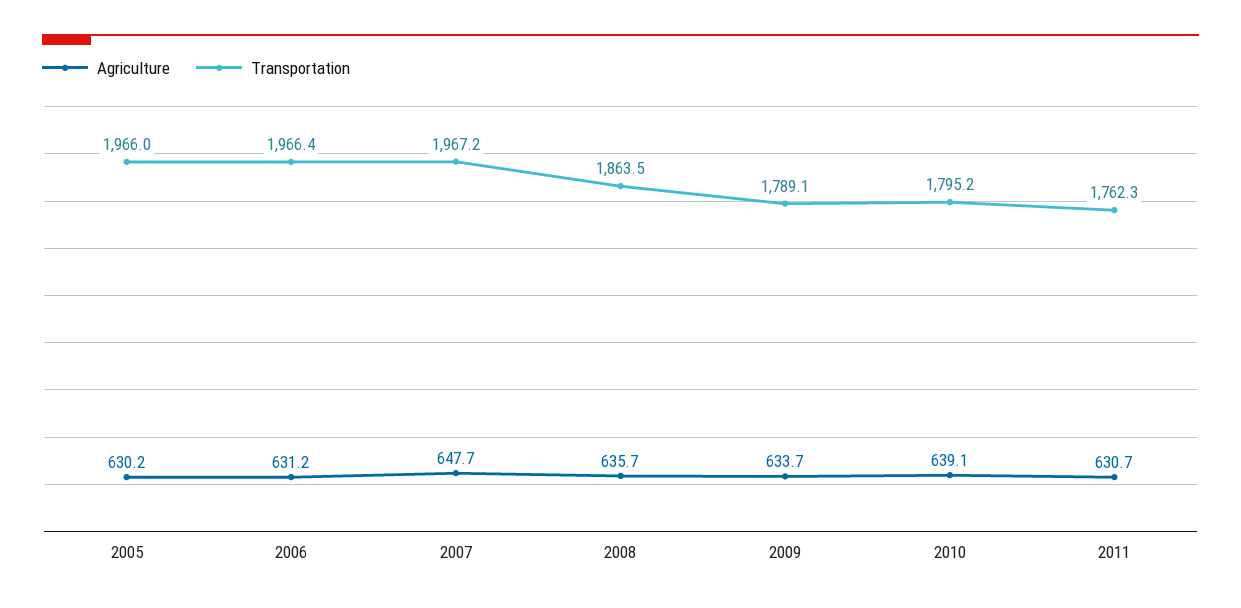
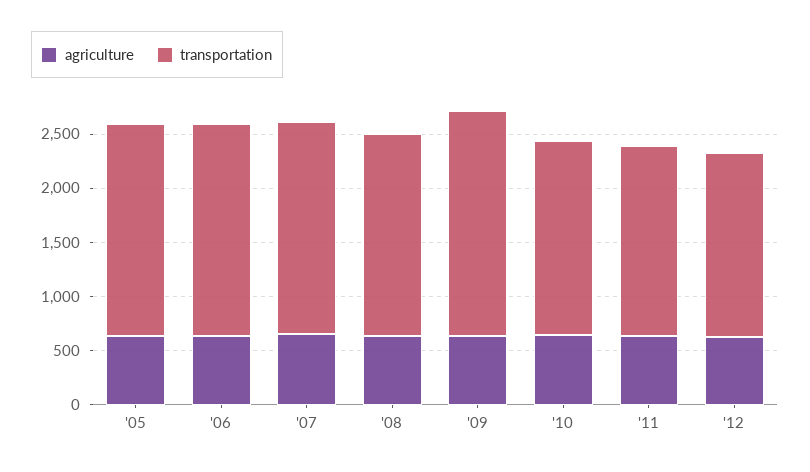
Transportation, 2009: 1789.1 -> 2100
Agriculture, '12: none -> 600
Transportation, '12: none -> 1700

